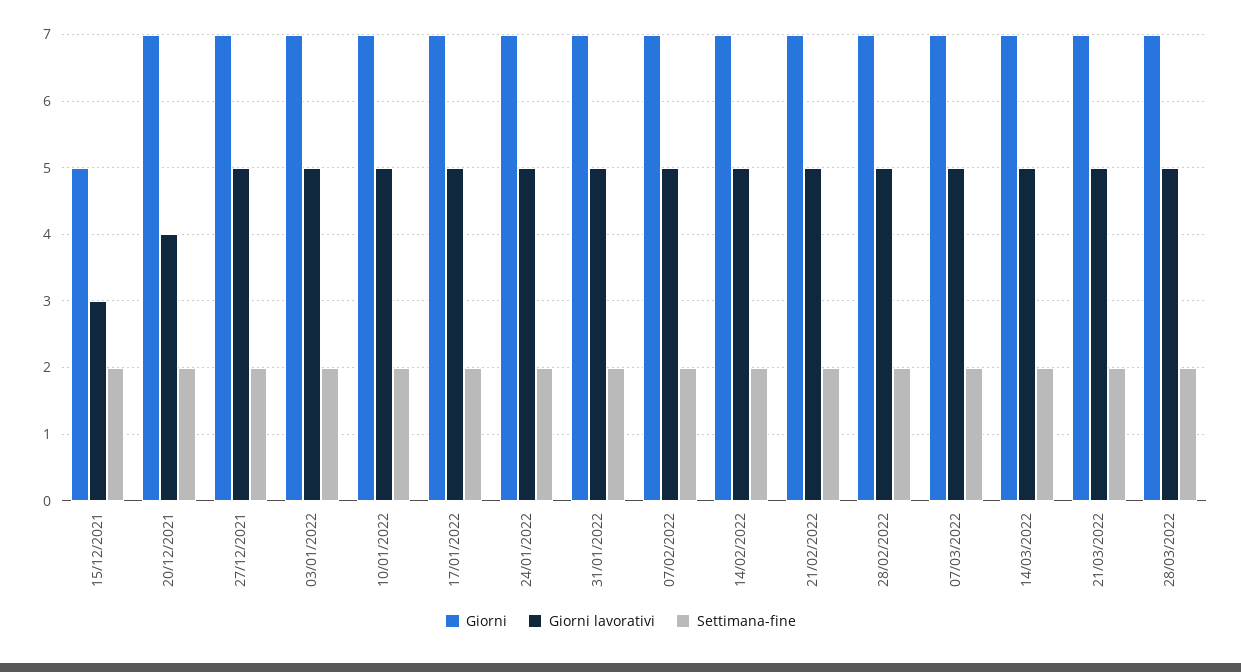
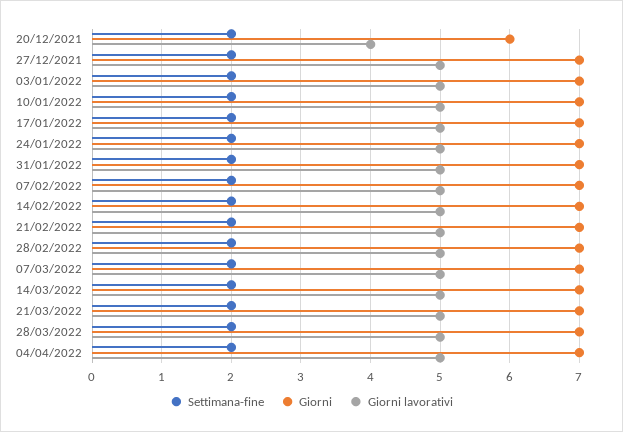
Giorni, 15/12/2021: 5 -> none
Giorni lavorativi, 15/12/2021: 3 -> none
Settimana-fine, 15/12/2021: 2 -> none
Giorni, 20/12/2021: 7 -> 6
Settimana-fine, 04/04/2022: none -> 2
Giorni, 04/04/2022: none -> 7
Giorni lavorativi, 04/04/2022: none -> 5

